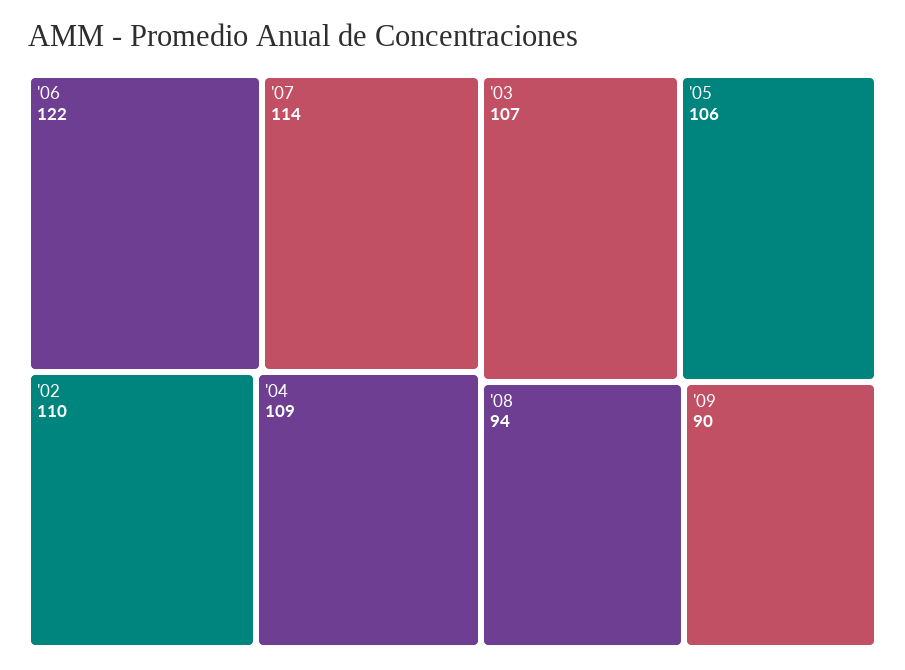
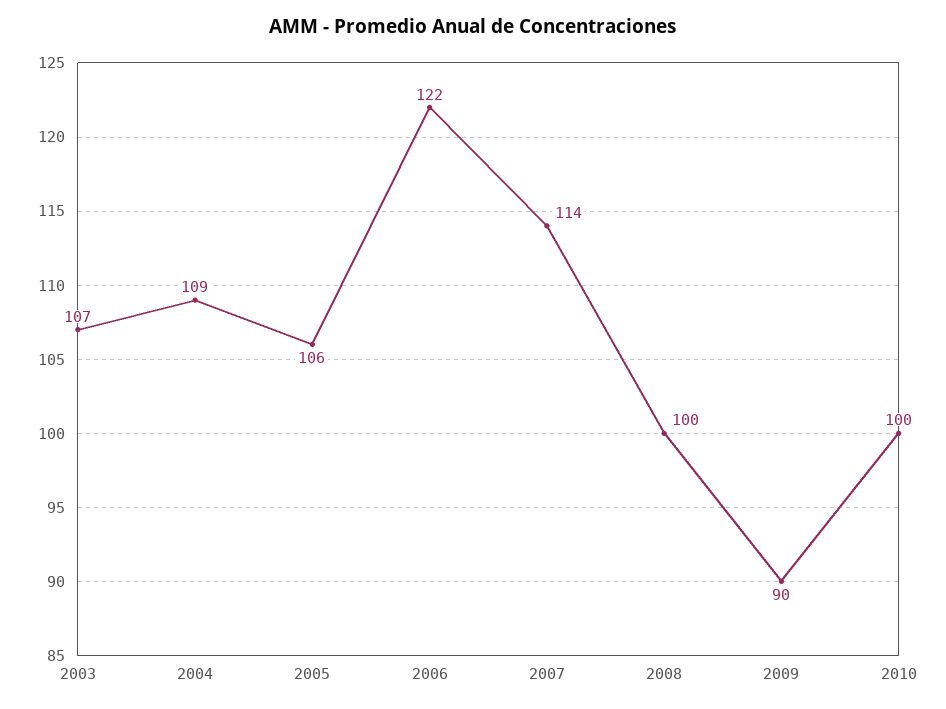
'02: 110 -> none
'08: 94 -> 100
2010: none -> 100

